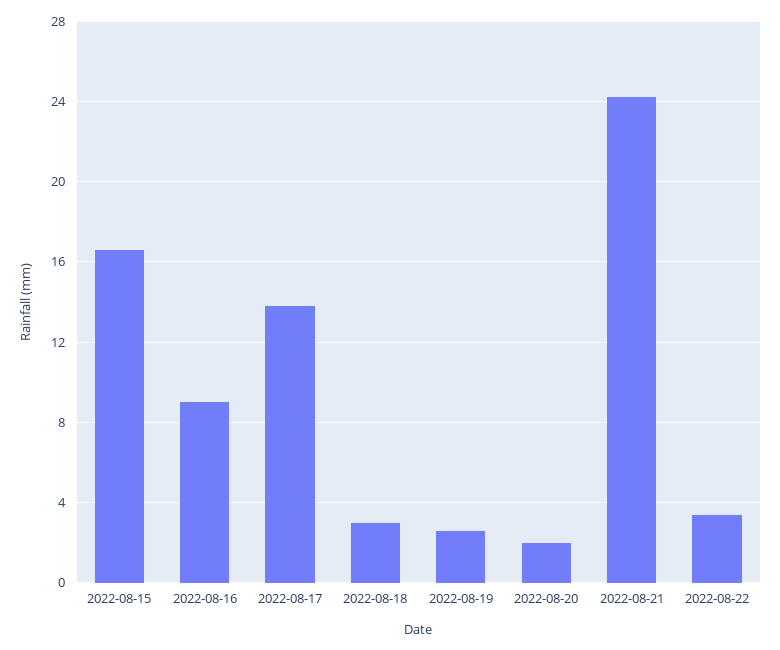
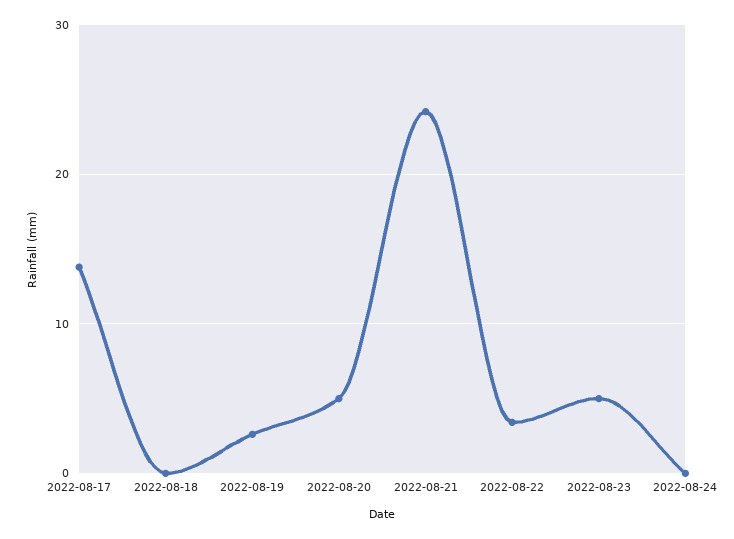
2022-08-15: 16.5 -> none
2022-08-16: 9 -> none
2022-08-18: 3 -> 0
2022-08-20: 2 -> 5
2022-08-23: none -> 5
2022-08-24: none -> 0

